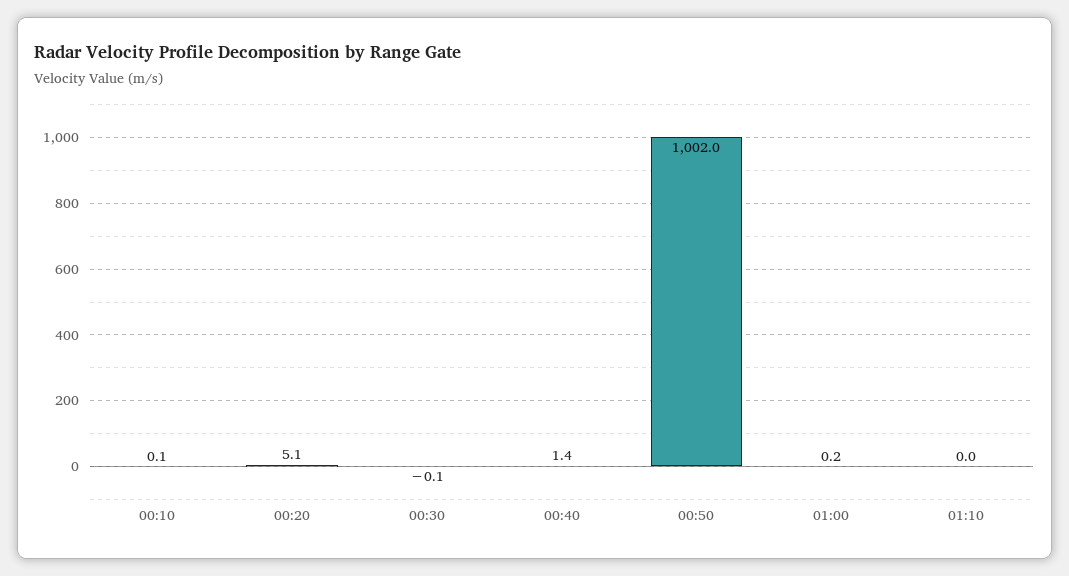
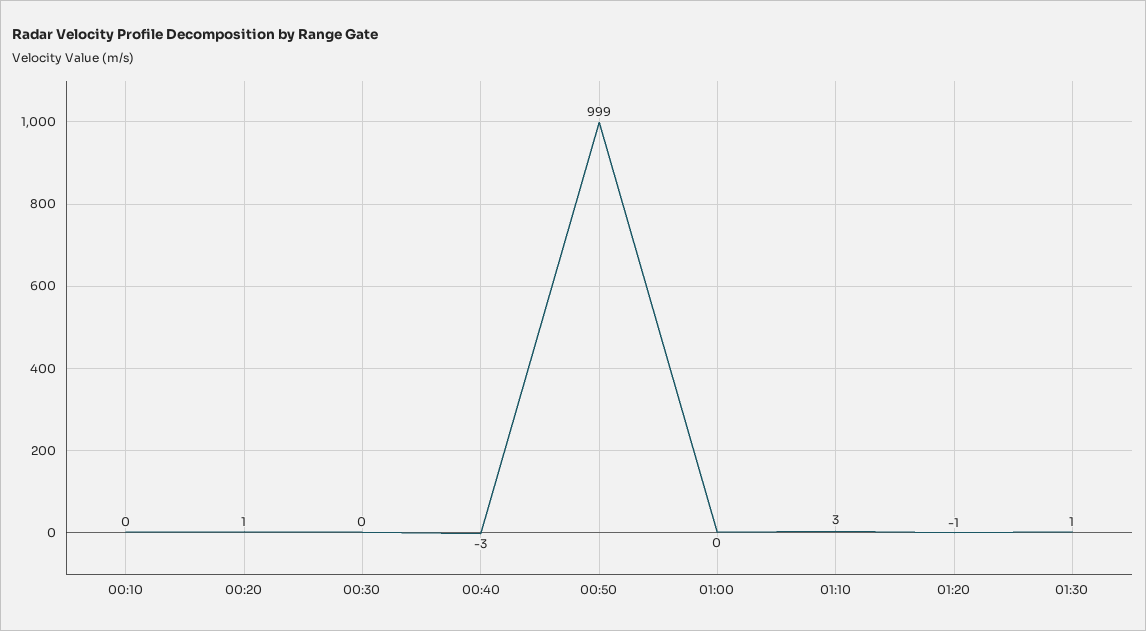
00:20: 5.1 -> 1
00:40: 1.4 -> -3
00:50: 1002 -> 999
01:10: 0 -> 3
01:20: none -> -1
01:30: none -> 1

